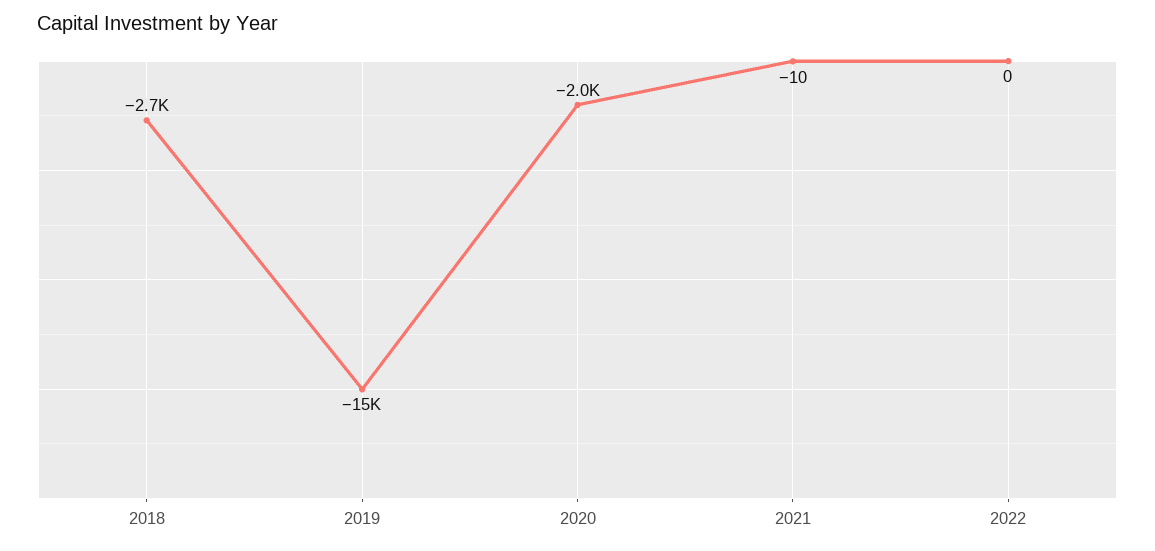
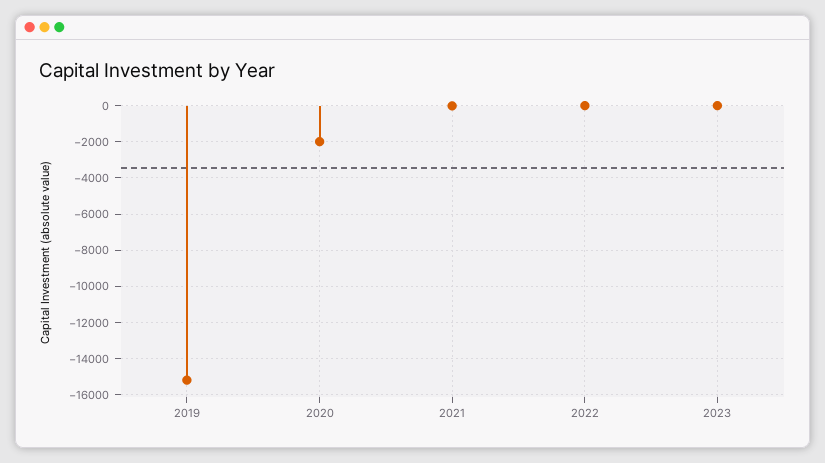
2018: -2700 -> none
2023: none -> 0

